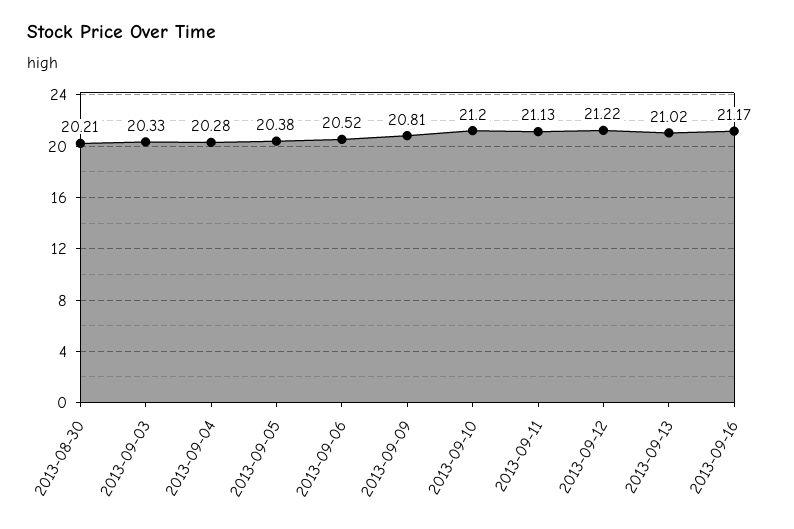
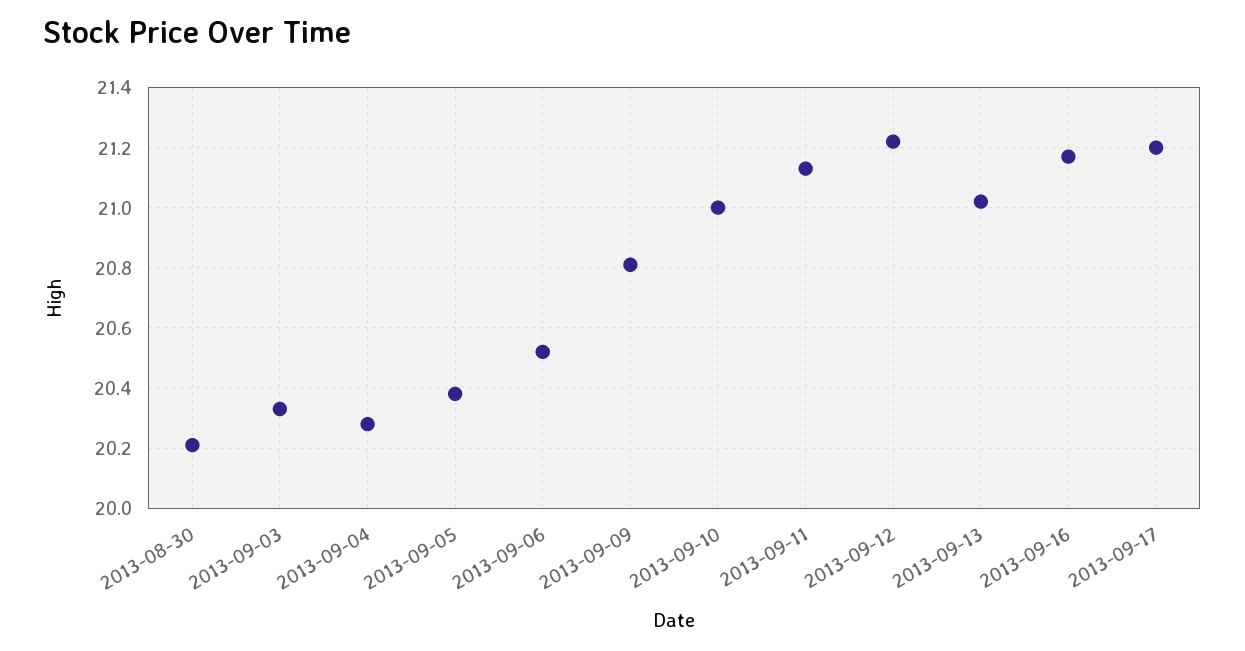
2013-09-10: 21.2 -> 21
2013-09-17: none -> 21.2

